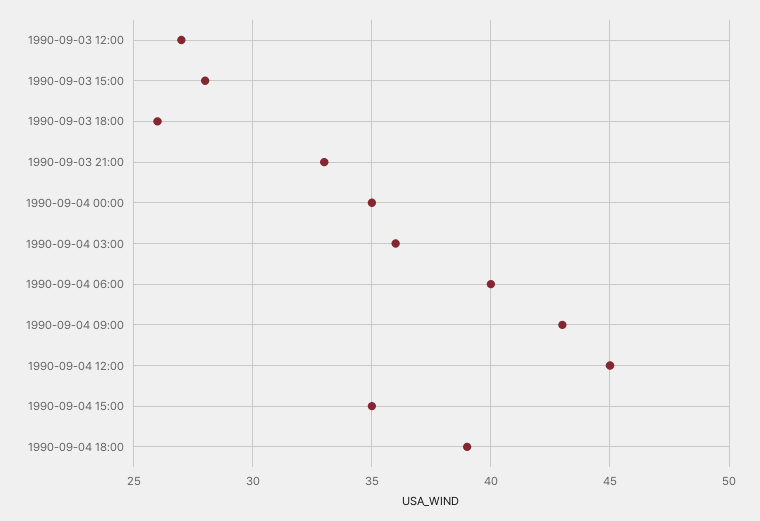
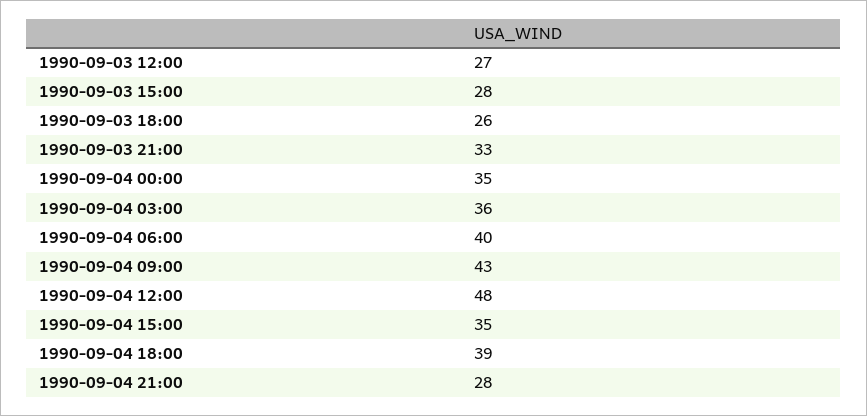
1990-09-04 12:00: 45 -> 48
1990-09-04 21:00: none -> 28

